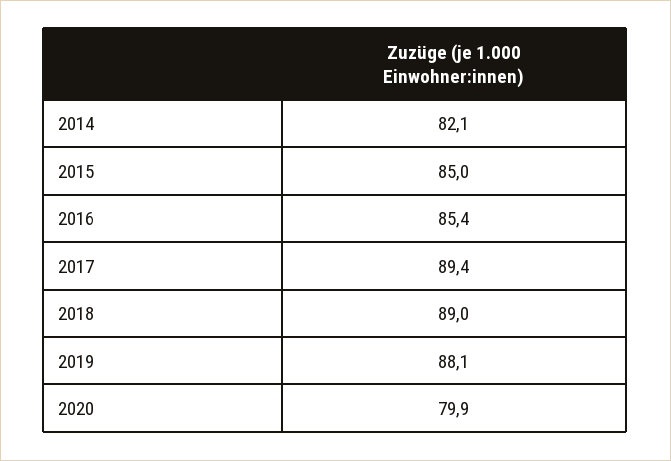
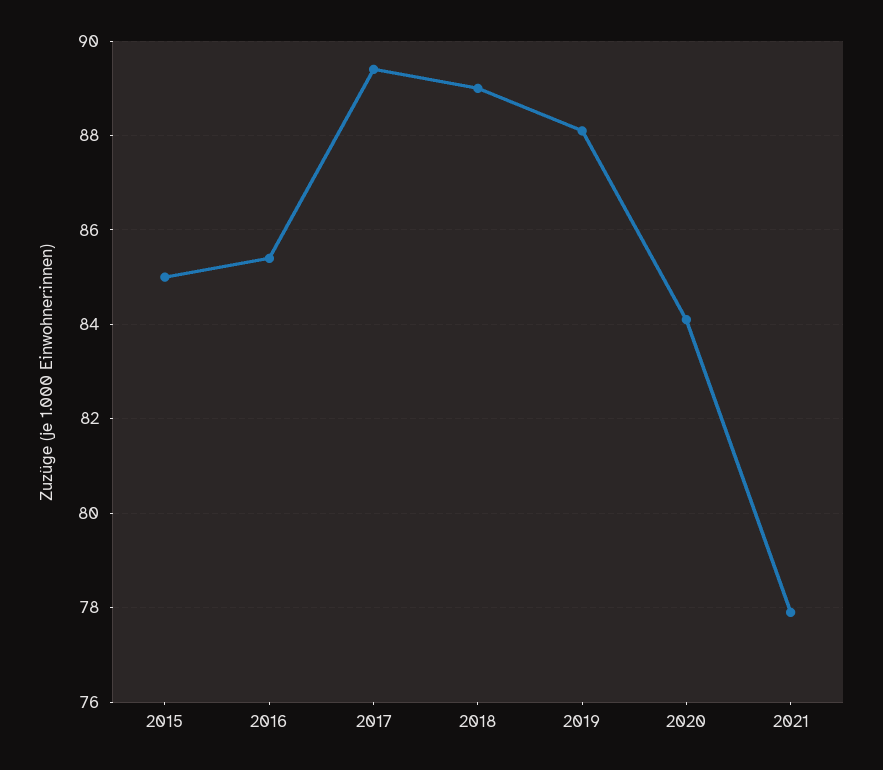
2014: 82.1 -> none
2020: 79.9 -> 84
2021: none -> 78

